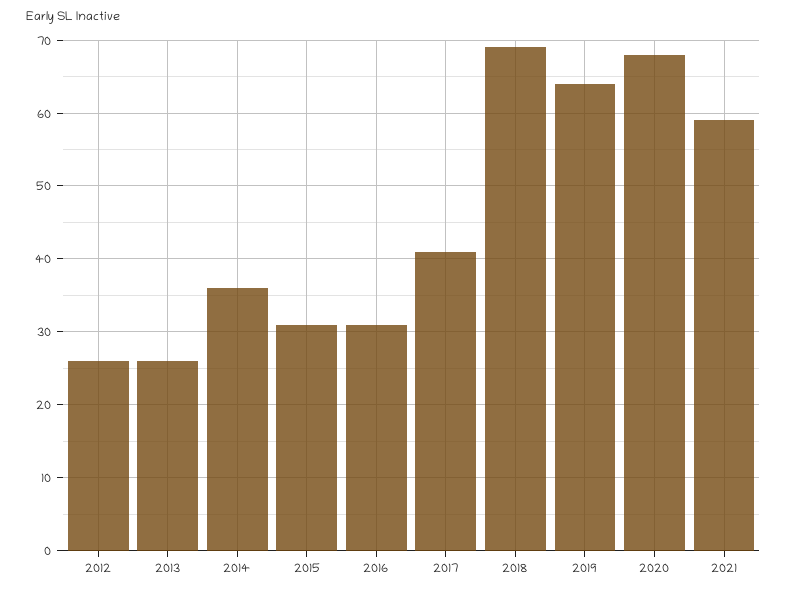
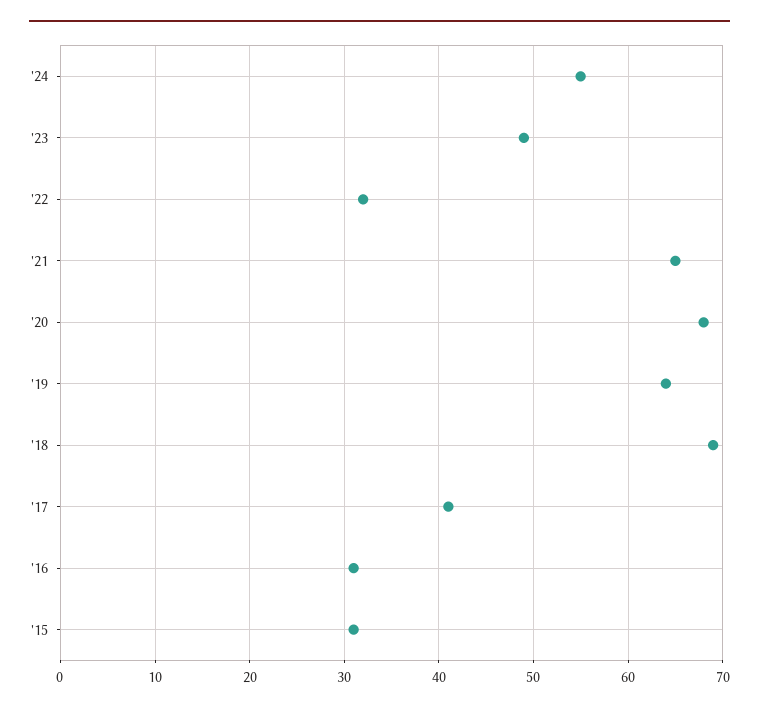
2012: 26 -> none
2013: 26 -> none
2014: 36 -> none
2021: 59 -> 65
'24: none -> 55
'23: none -> 49
'22: none -> 32

